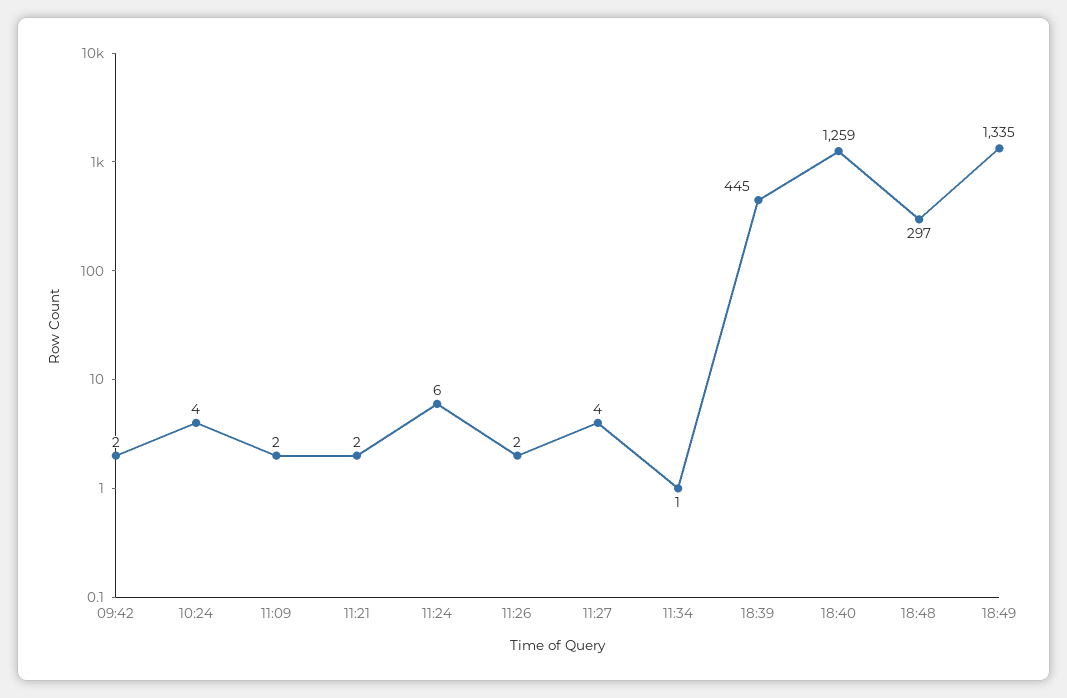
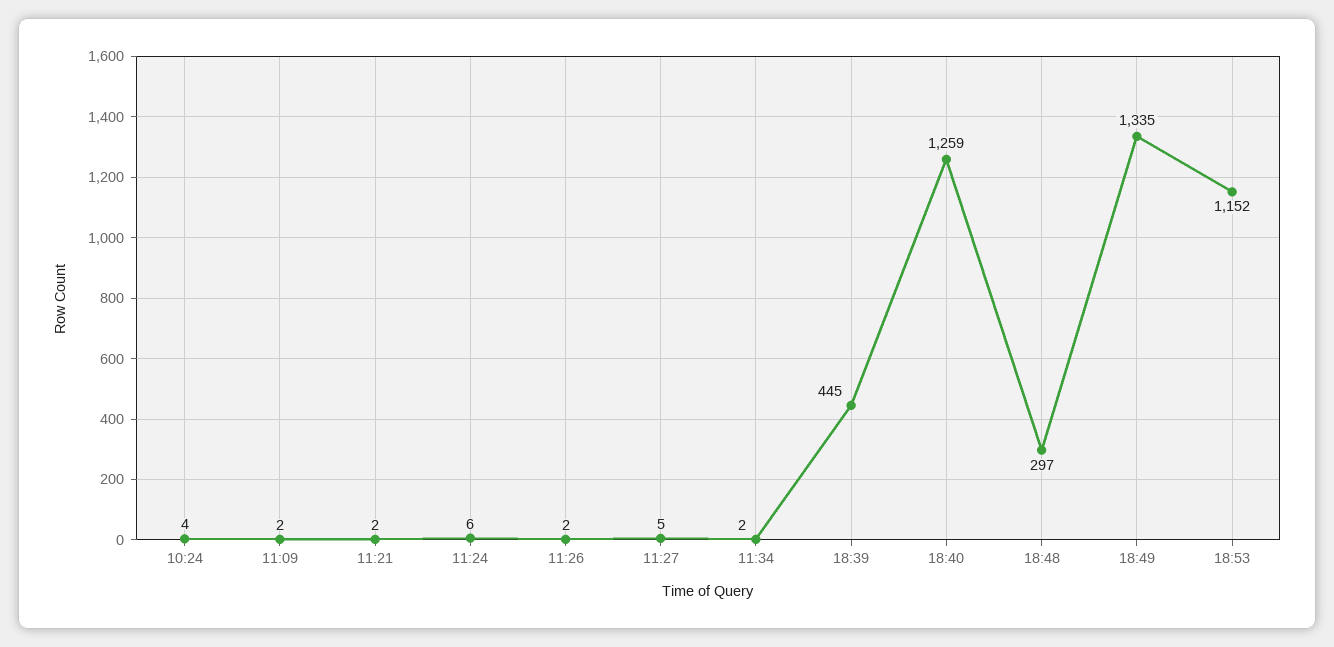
09:42: 2 -> none
11:27: 4 -> 5
11:34: 1 -> 2
18:53: none -> 1152

